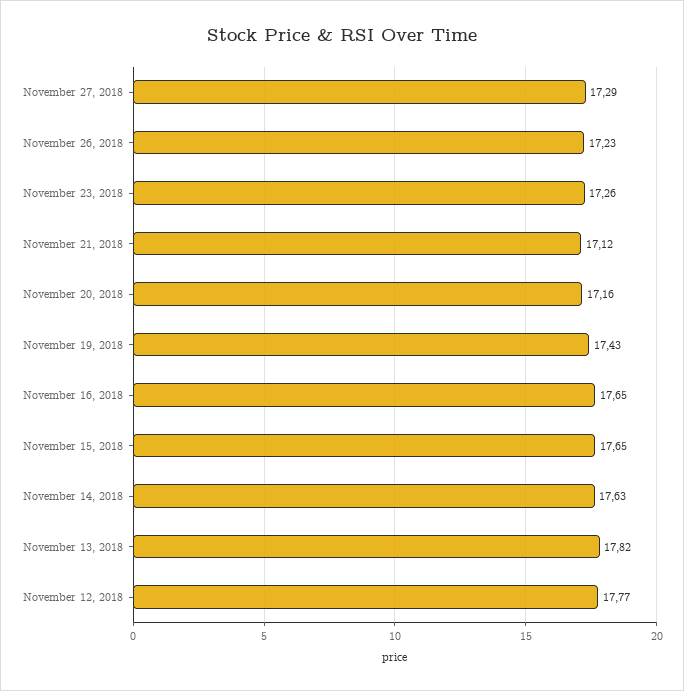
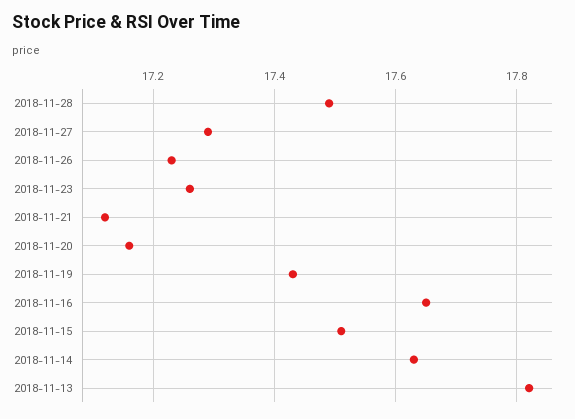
November 15, 2018: 17.65 -> 17.5
November 12, 2018: 17.77 -> none
2018-11-28: none -> 17.5

